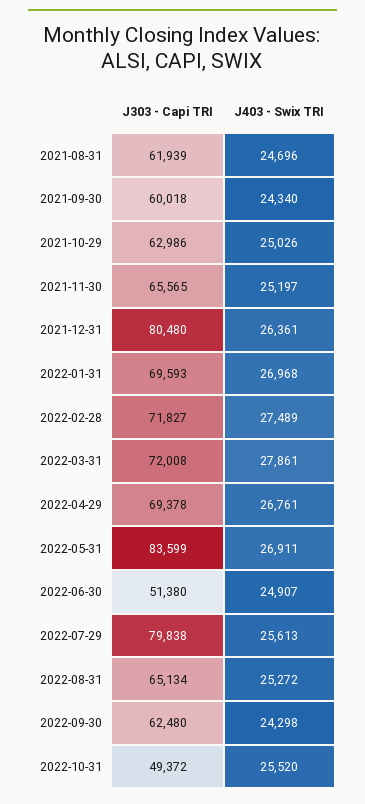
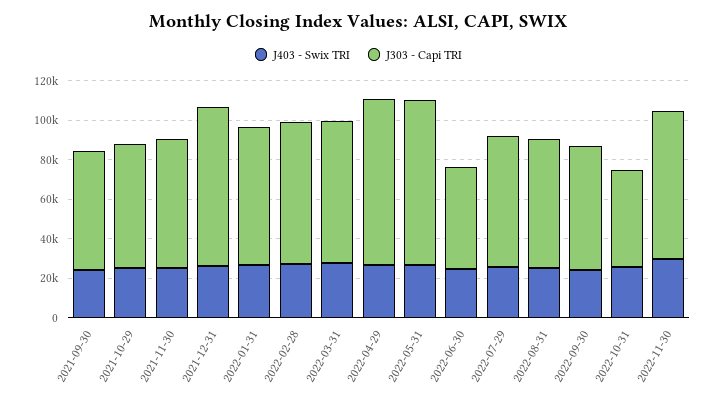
J303 - Capi TRI, 2021-08-31: 61939 -> none
J403 - Swix TRI, 2021-08-31: 24696 -> none
J303 - Capi TRI, 2022-04-29: 69378 -> 85000
J303 - Capi TRI, 2022-07-29: 79838 -> 65000
J403 - Swix TRI, 2022-11-30: none -> 30000
J303 - Capi TRI, 2022-11-30: none -> 75000

